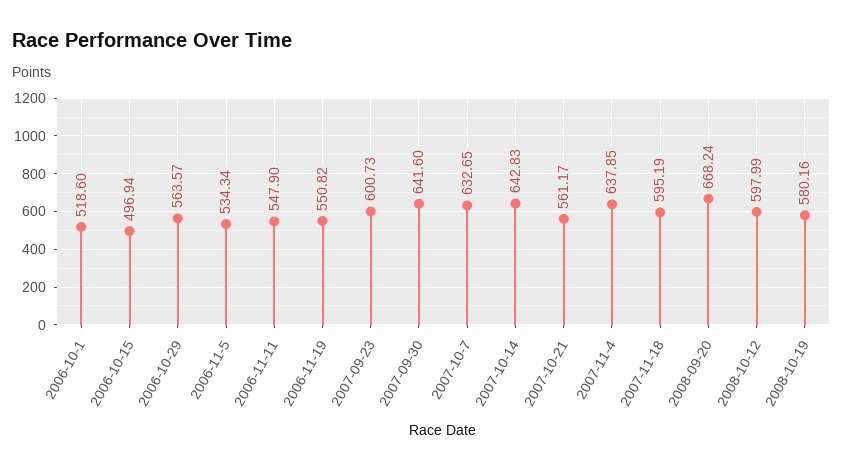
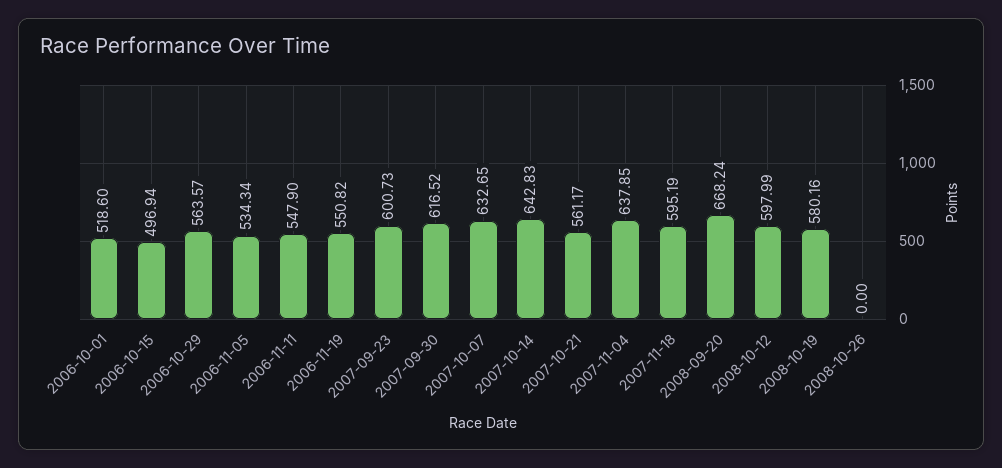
2007-09-30: 641.6 -> 616.52
2008-10-26: none -> 0

